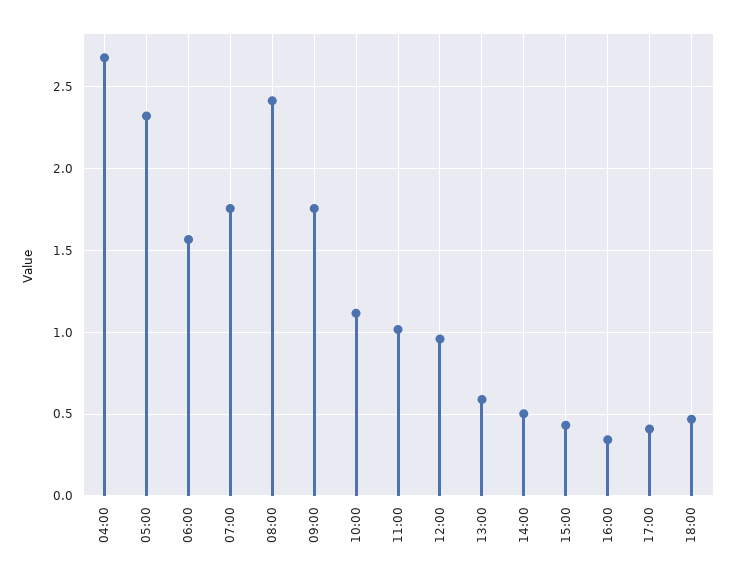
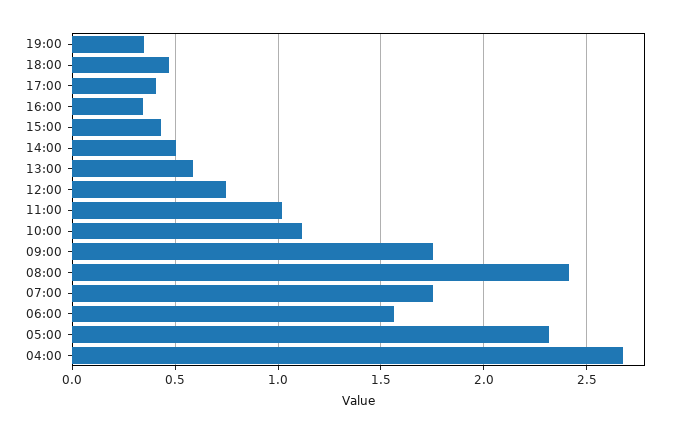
12:00: 0.95 -> 0.75
19:00: none -> 0.35

